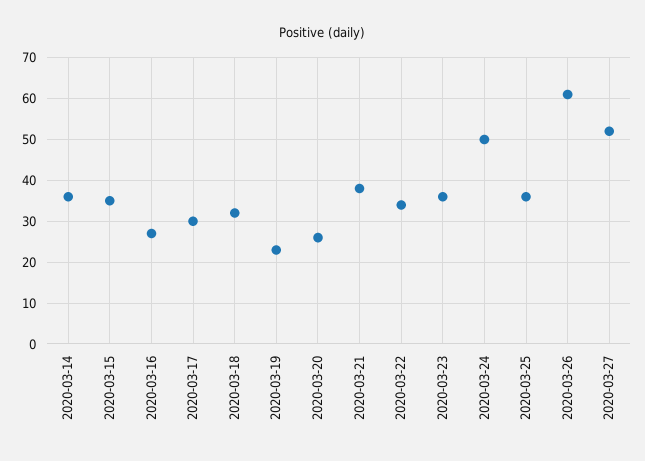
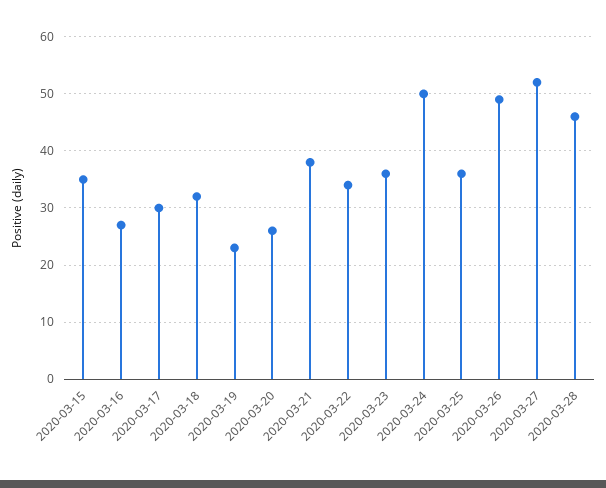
2020-03-14: 35 -> none
2020-03-26: 60 -> 50
2020-03-28: none -> 45

